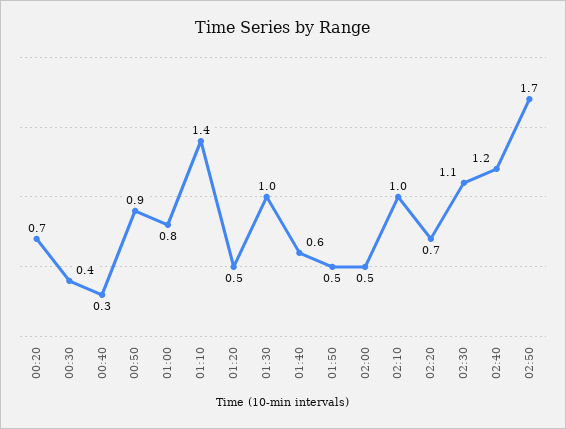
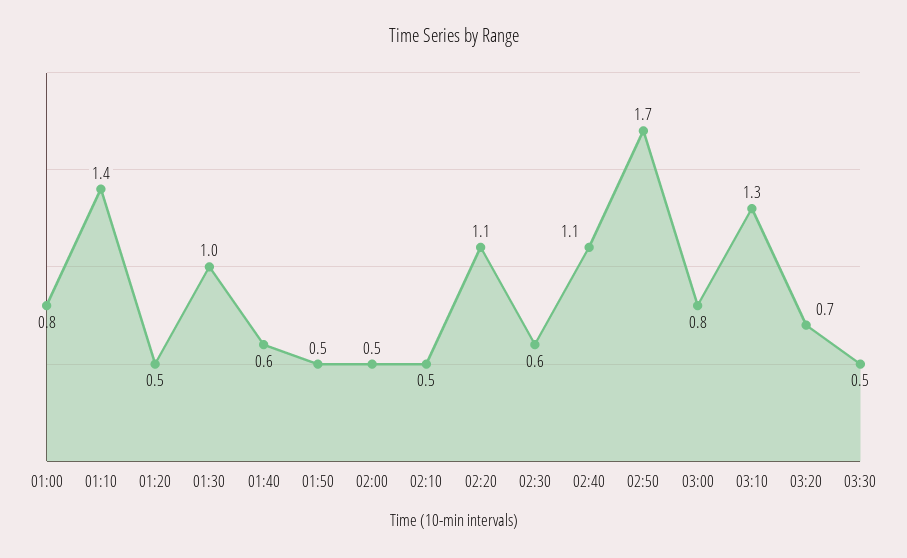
00:20: 0.7 -> none
00:30: 0.4 -> none
00:40: 0.3 -> none
00:50: 0.9 -> none
02:10: 1 -> 0.5
02:20: 0.7 -> 1.1
02:30: 1.1 -> 0.6
02:40: 1.2 -> 1.1
03:00: none -> 0.8
03:10: none -> 1.3
03:20: none -> 0.7
03:30: none -> 0.5

